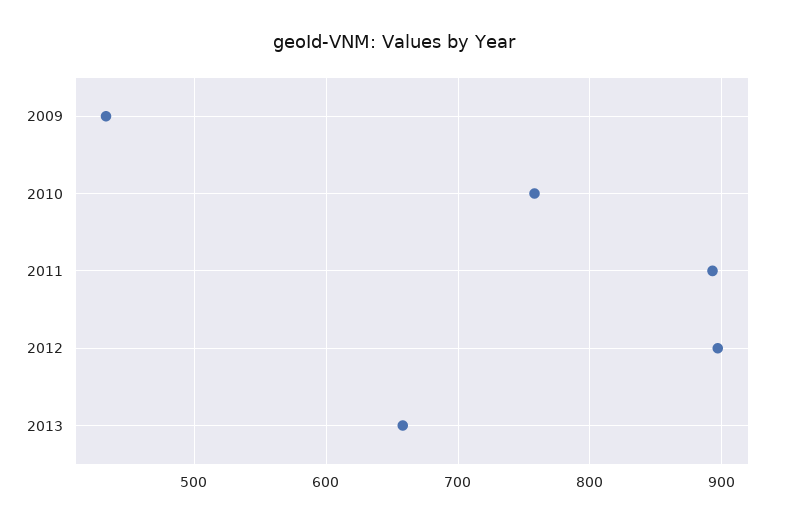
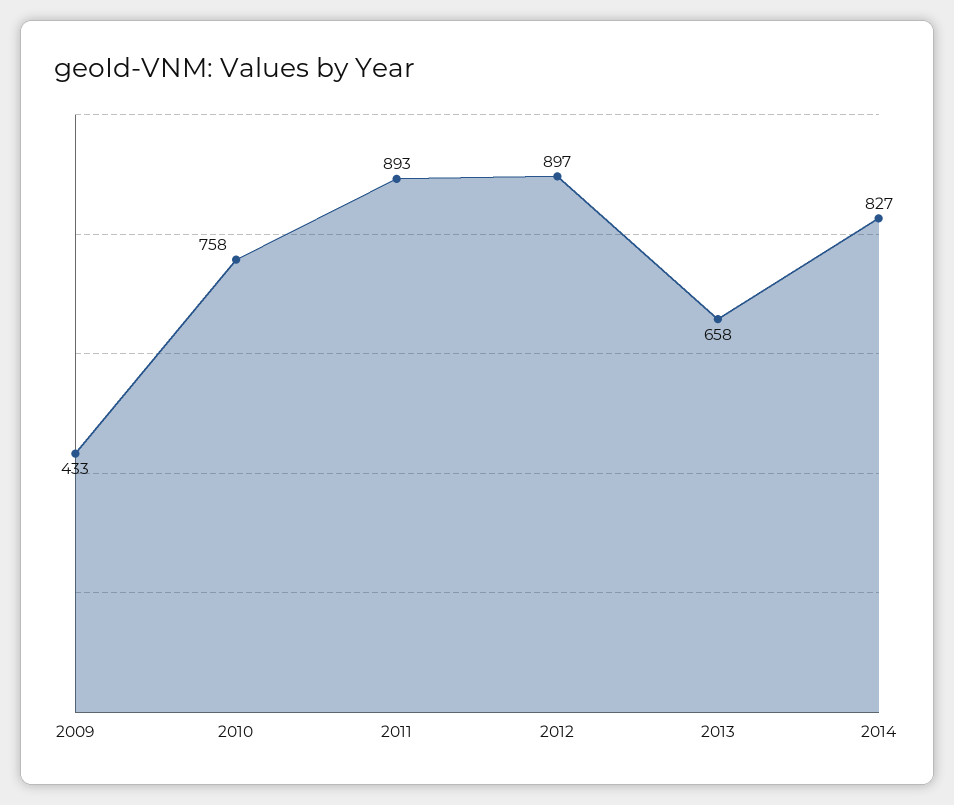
2014: none -> 827

